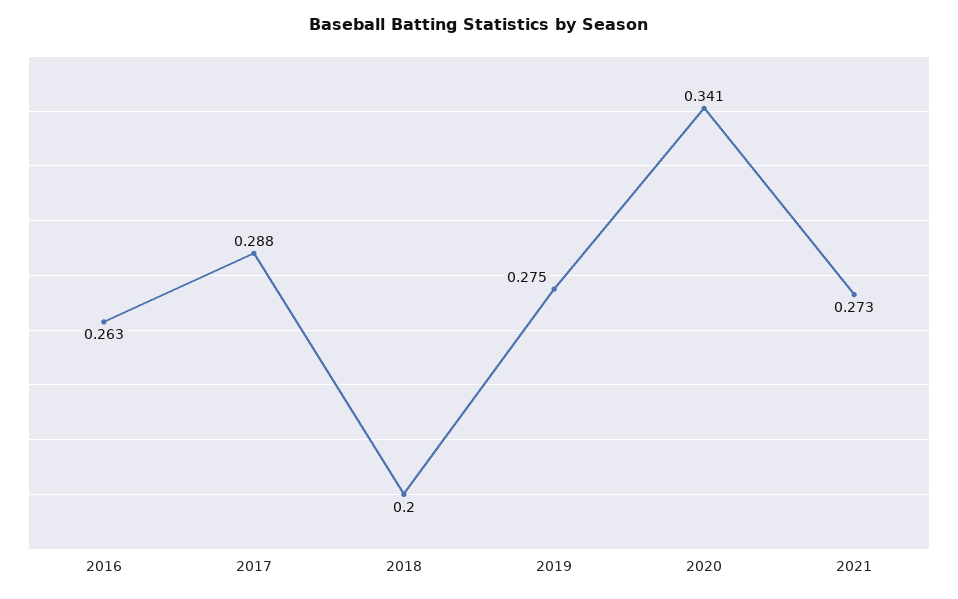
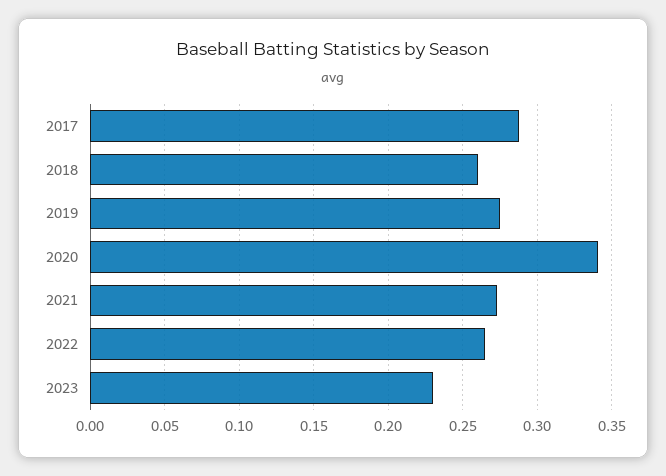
2016: 0.263 -> none
2018: 0.2 -> 0.26
2022: none -> 0.265
2023: none -> 0.23

